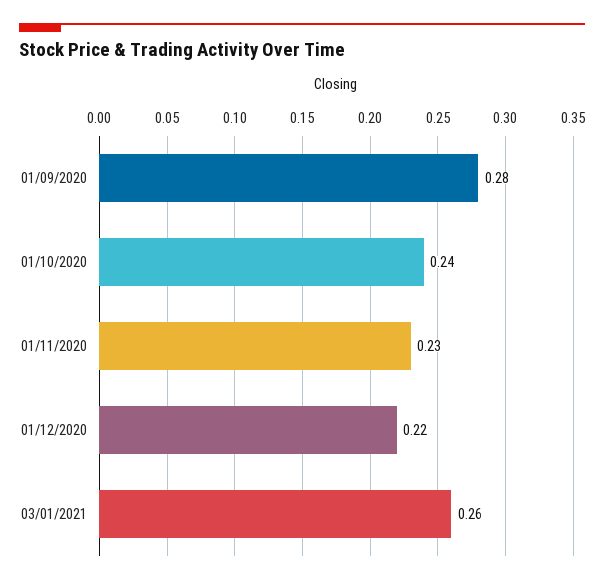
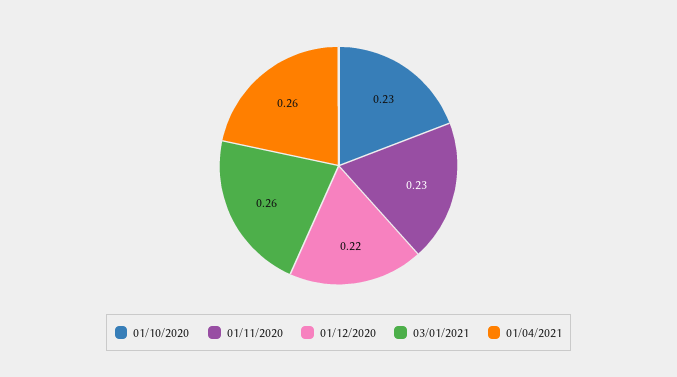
01/09/2020: 0.28 -> none
01/10/2020: 0.24 -> 0.23
01/04/2021: none -> 0.26

